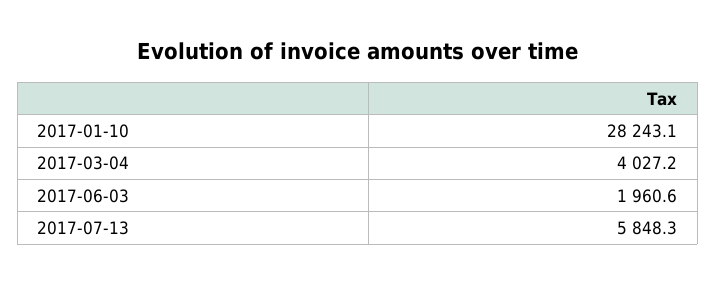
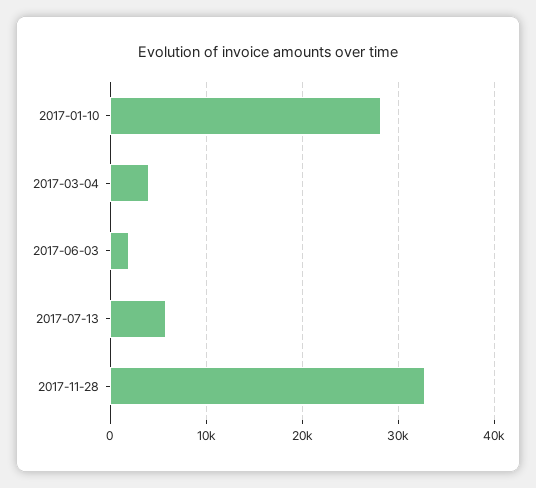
2017-11-28: none -> 33000

